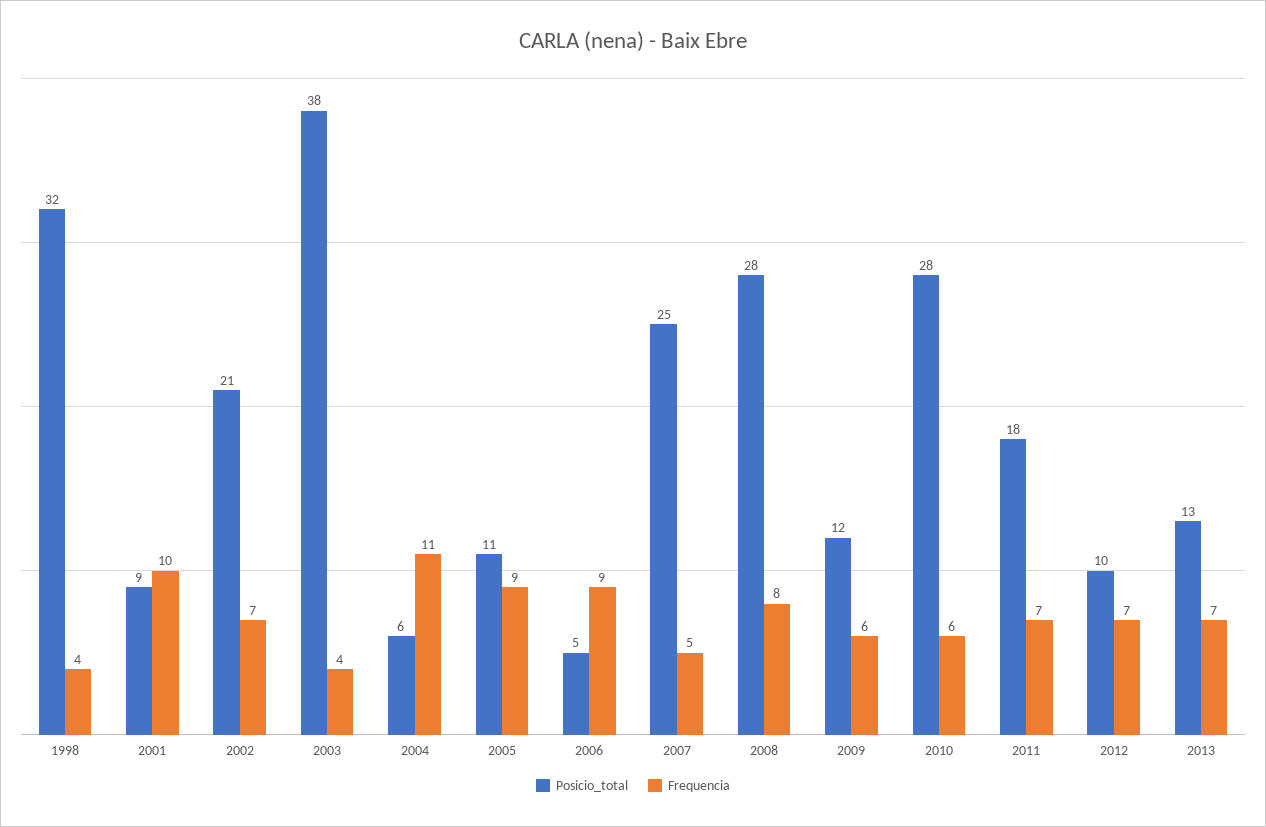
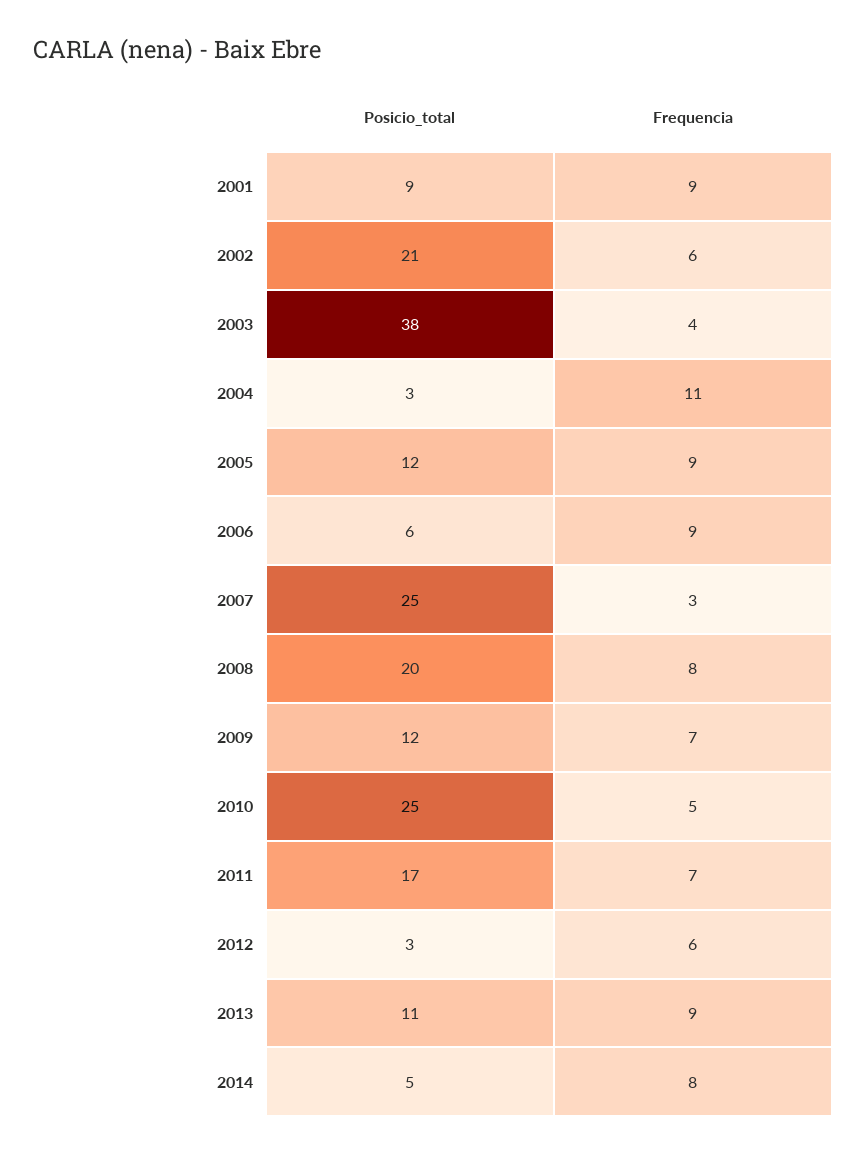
Posicio_total, 1998: 32 -> none
Frequencia, 1998: 4 -> none
Frequencia, 2001: 10 -> 9
Frequencia, 2002: 7 -> 6
Posicio_total, 2004: 6 -> 3
Posicio_total, 2005: 11 -> 12
Posicio_total, 2006: 5 -> 6
Frequencia, 2007: 5 -> 3
Posicio_total, 2008: 28 -> 20
Frequencia, 2009: 6 -> 7
Posicio_total, 2010: 28 -> 25
Frequencia, 2010: 6 -> 5
Posicio_total, 2011: 18 -> 17
Posicio_total, 2012: 10 -> 3
Frequencia, 2012: 7 -> 6
Posicio_total, 2013: 13 -> 11
Frequencia, 2013: 7 -> 9
Posicio_total, 2014: none -> 5
Frequencia, 2014: none -> 8

